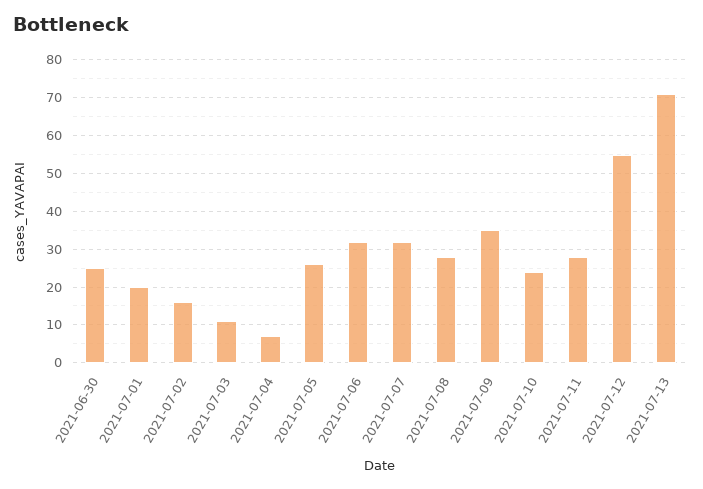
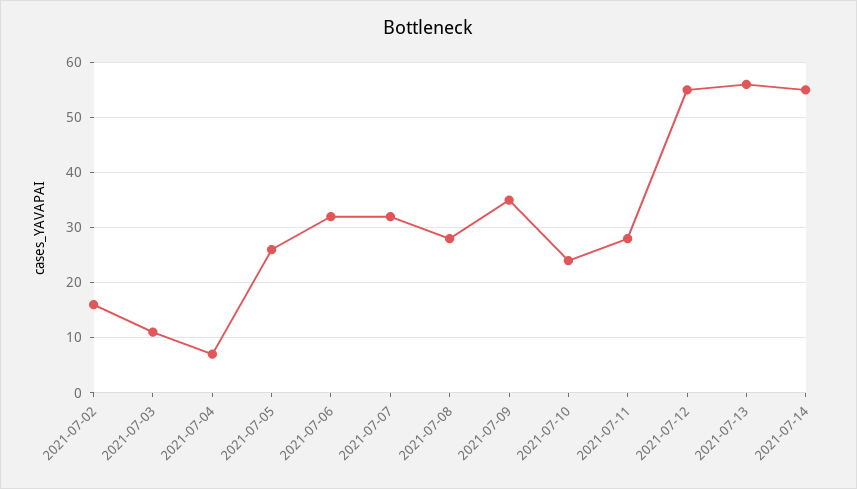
2021-06-30: 25 -> none
2021-07-01: 20 -> none
2021-07-13: 70 -> 55
2021-07-14: none -> 55

